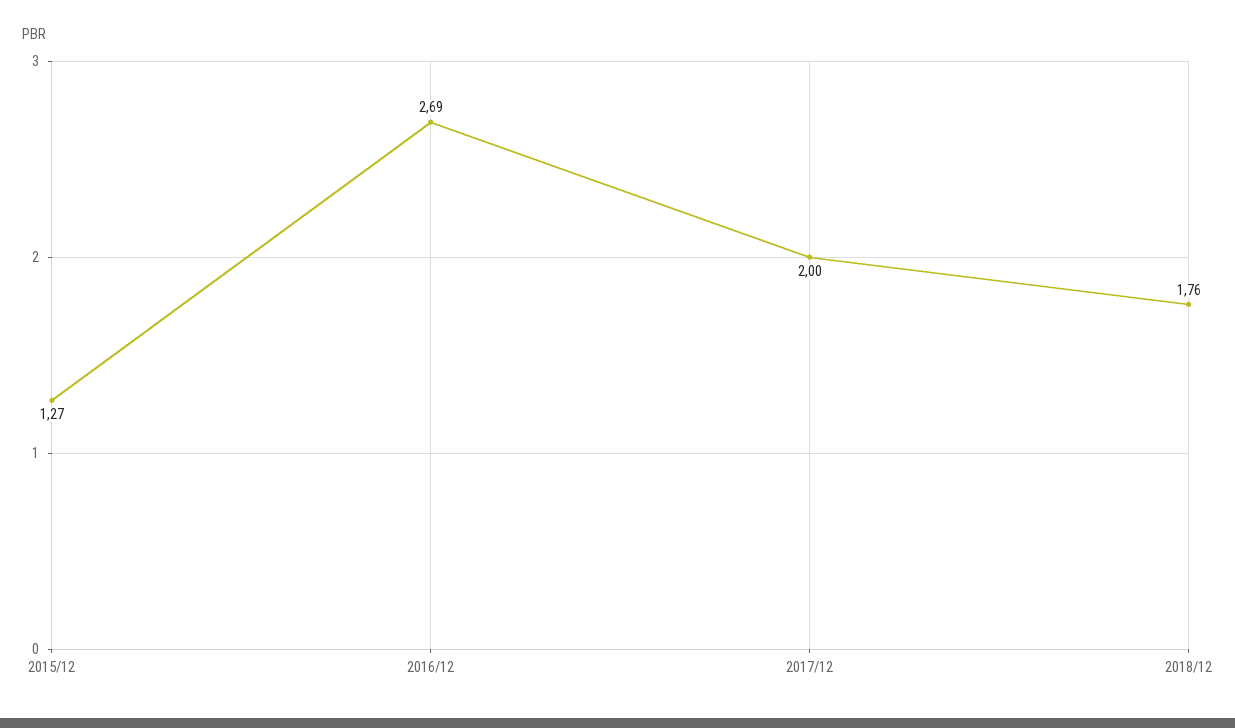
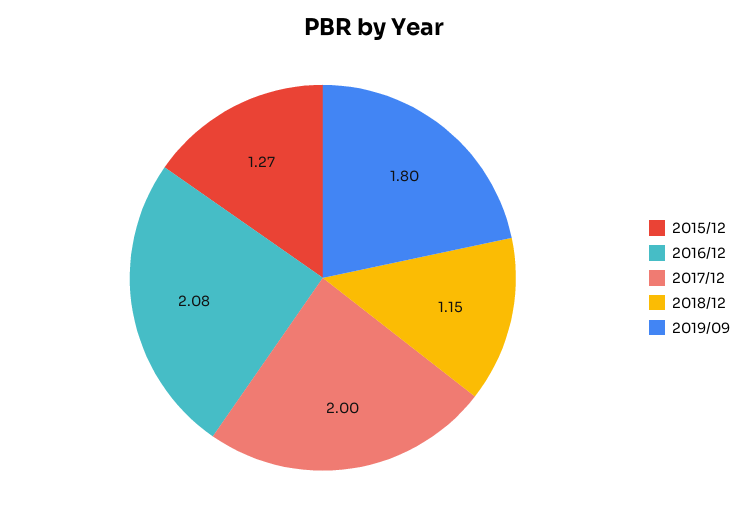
2016/12: 2.69 -> 2.08
2018/12: 1.76 -> 1.15
2019/09: none -> 1.8

